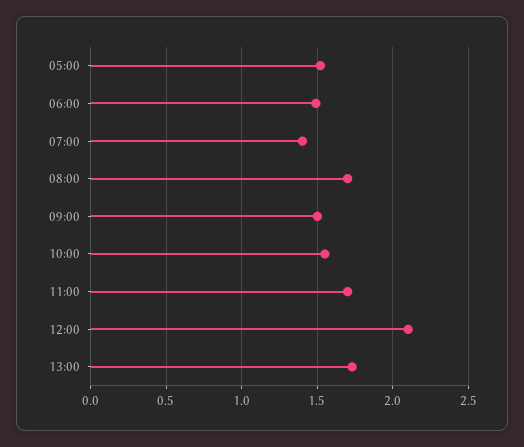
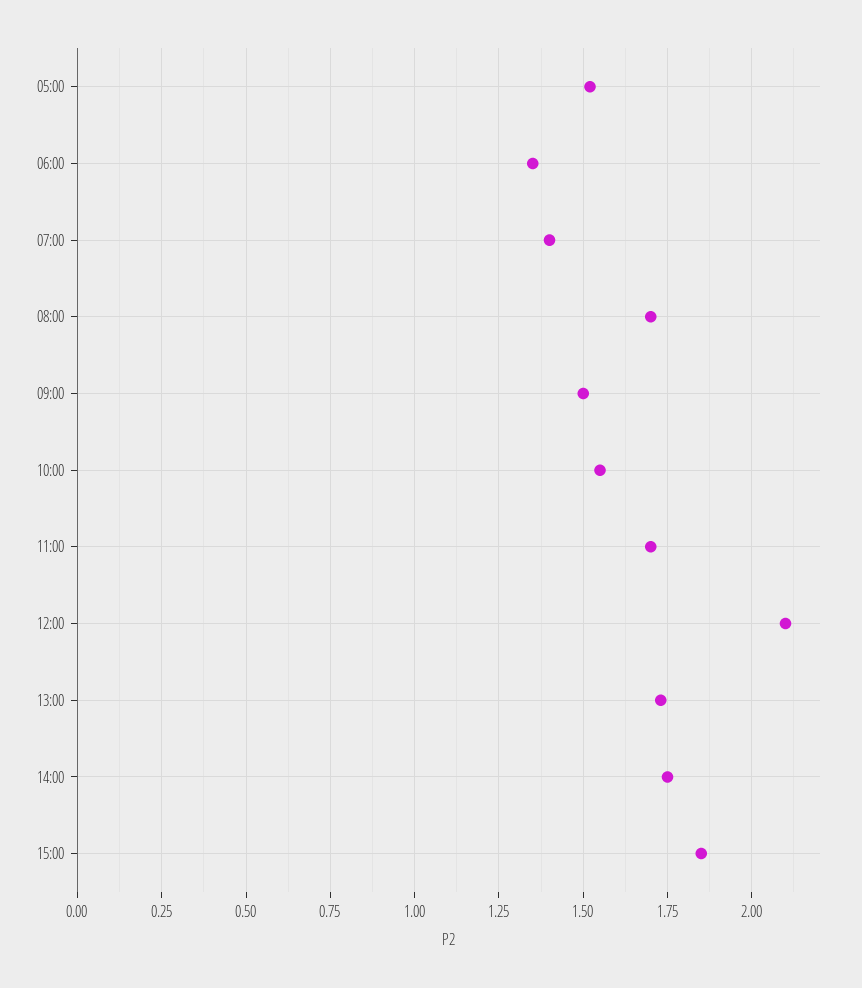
06:00: 1.5 -> 1.35
14:00: none -> 1.75
15:00: none -> 1.85

